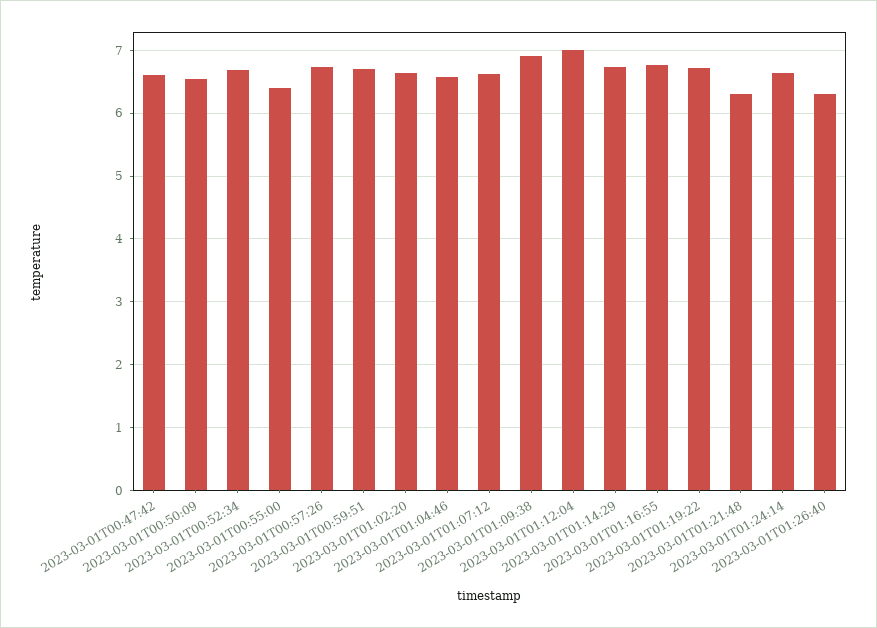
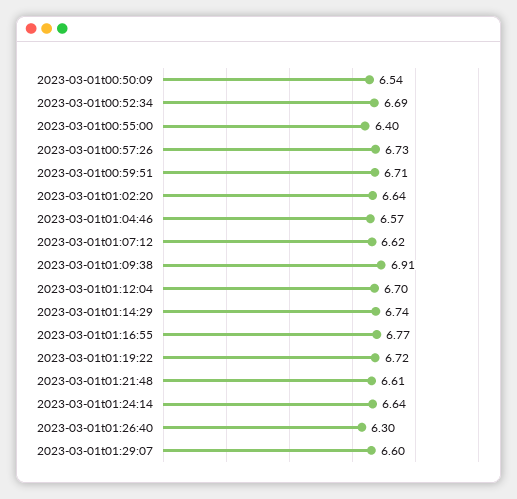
2023-03-01T00:47:42: 6.6 -> none
2023-03-01T01:12:04: 7 -> 6.7
2023-03-01T01:21:48: 6.3 -> 6.61
2023-03-01t01:29:07: none -> 6.6

